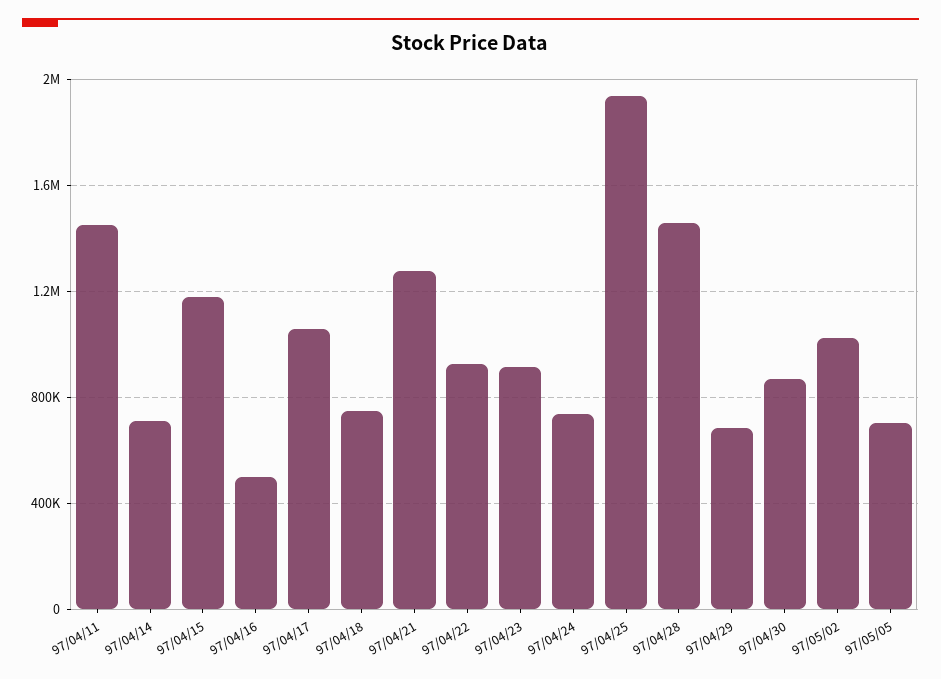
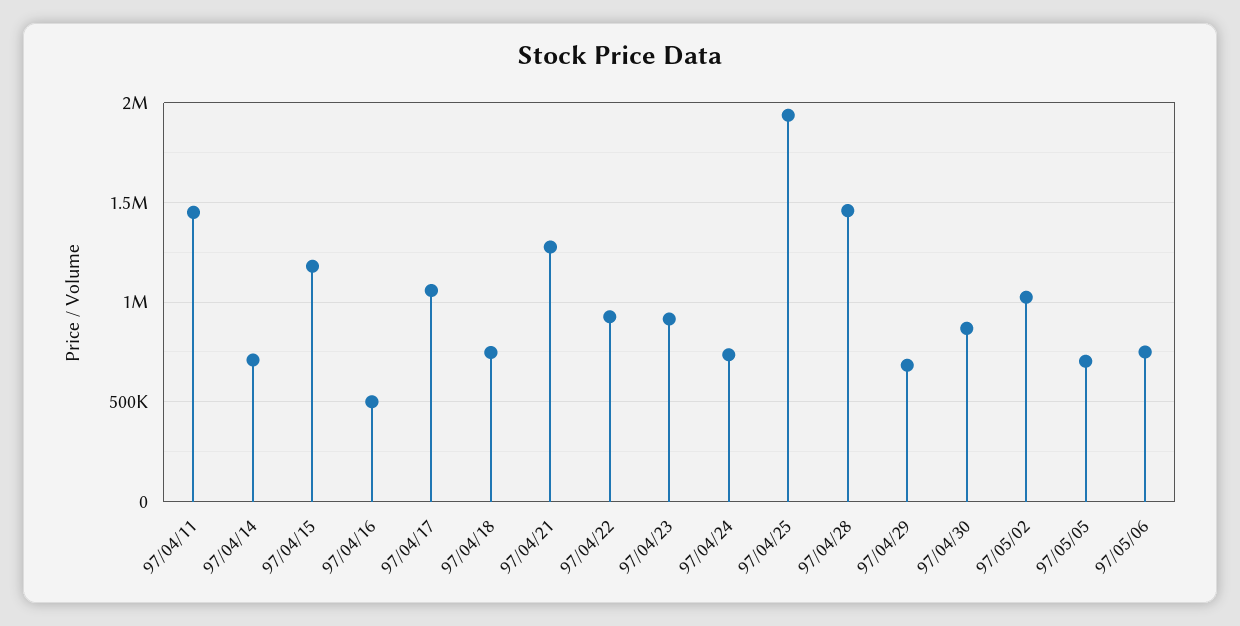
97/05/06: none -> 750000

